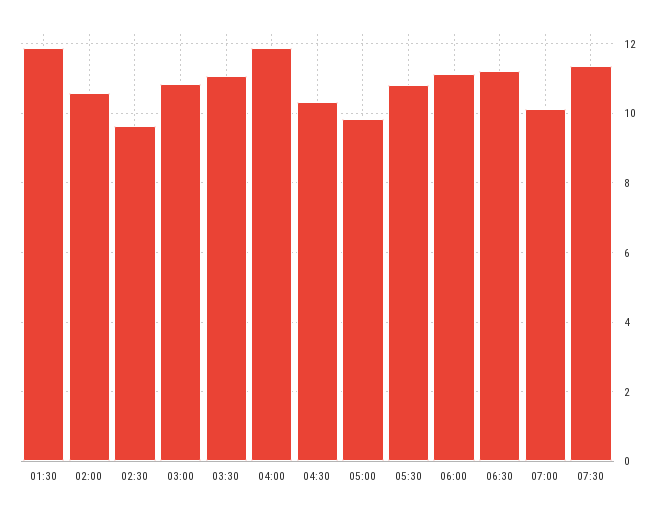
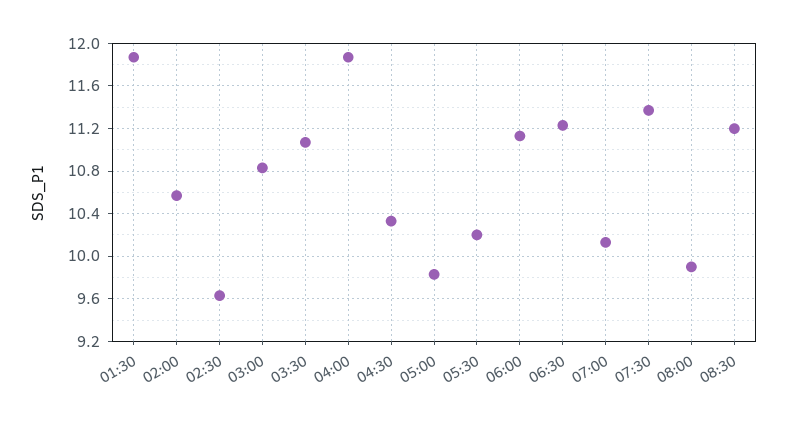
05:30: 10.8 -> 10.2
08:00: none -> 9.9
08:30: none -> 11.2

